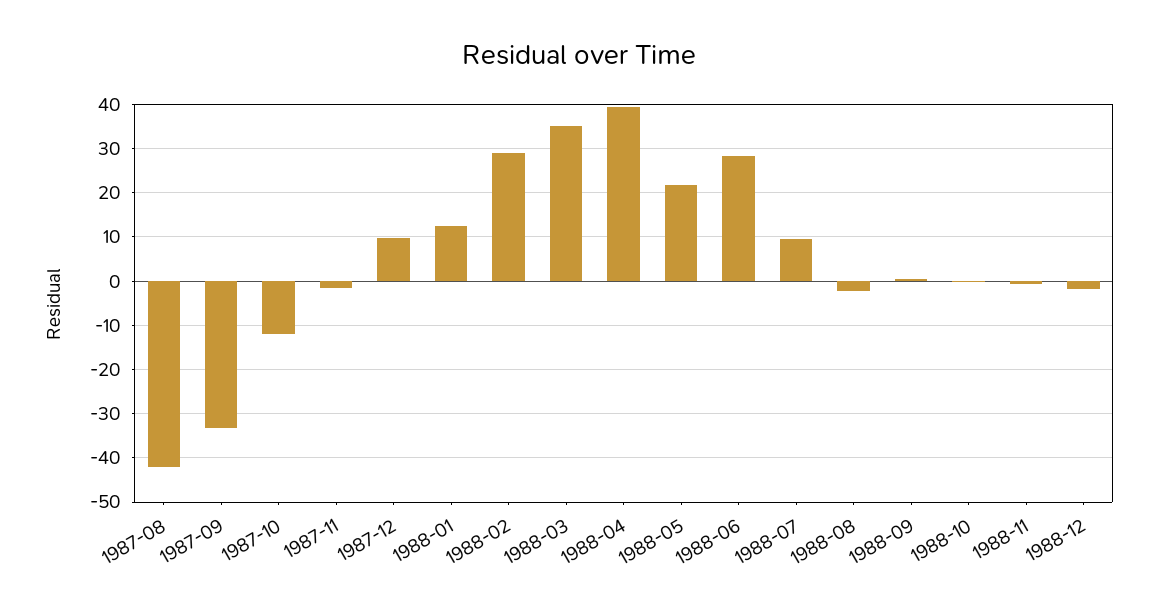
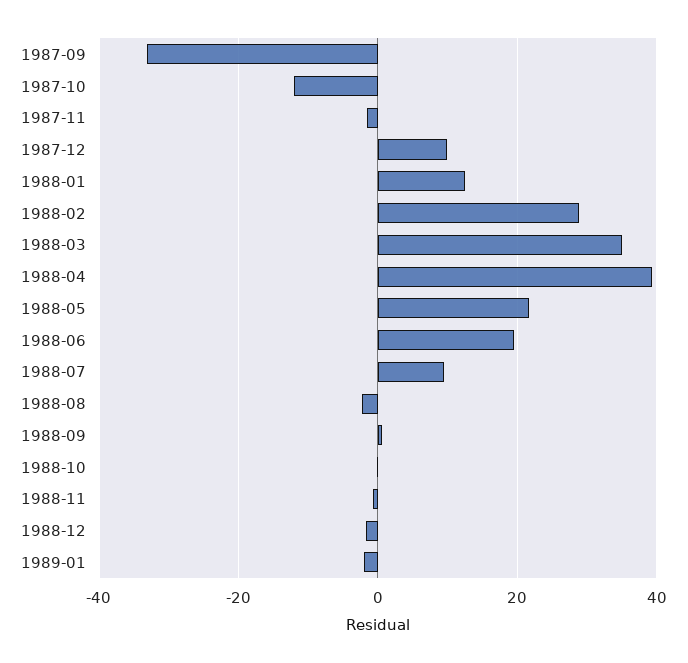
1987-08: -42 -> none
1988-06: 28 -> 20
1989-01: none -> -2

